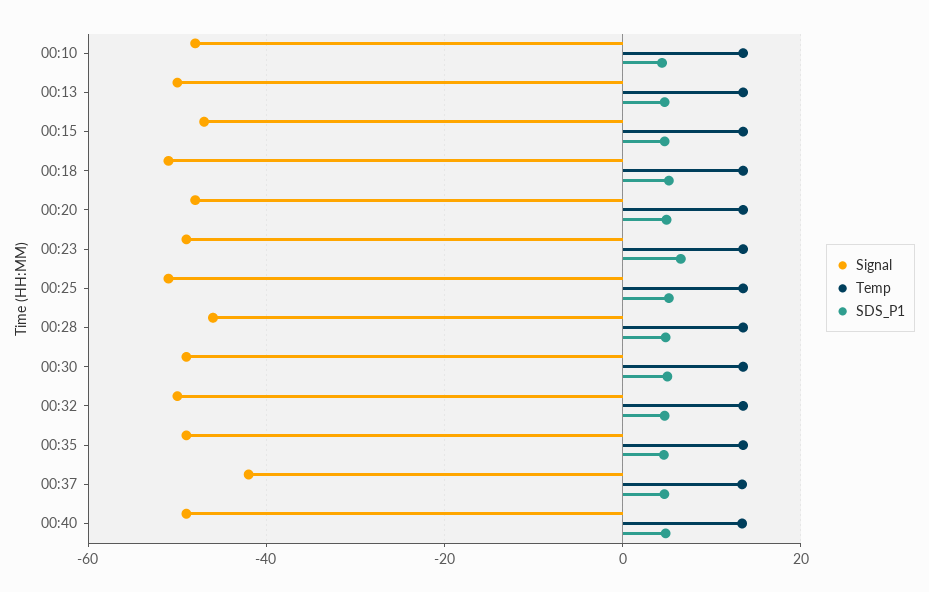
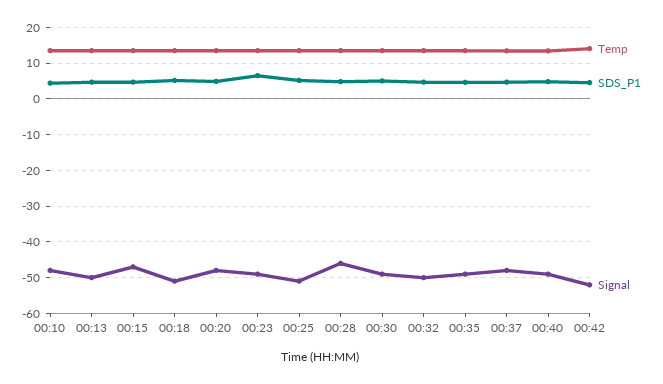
Signal, 00:37: -42 -> -48
Temp, 00:42: none -> 14
SDS_P1, 00:42: none -> 4
Signal, 00:42: none -> -52

